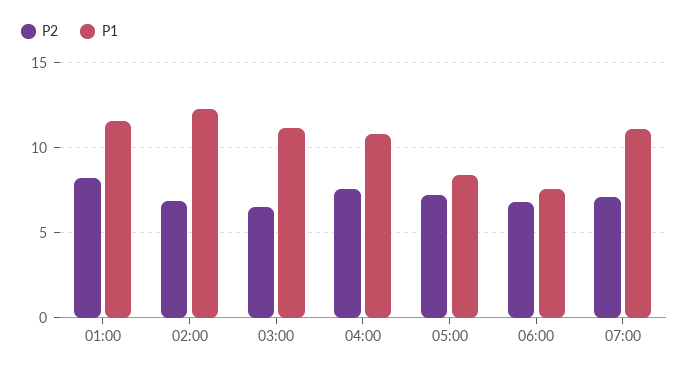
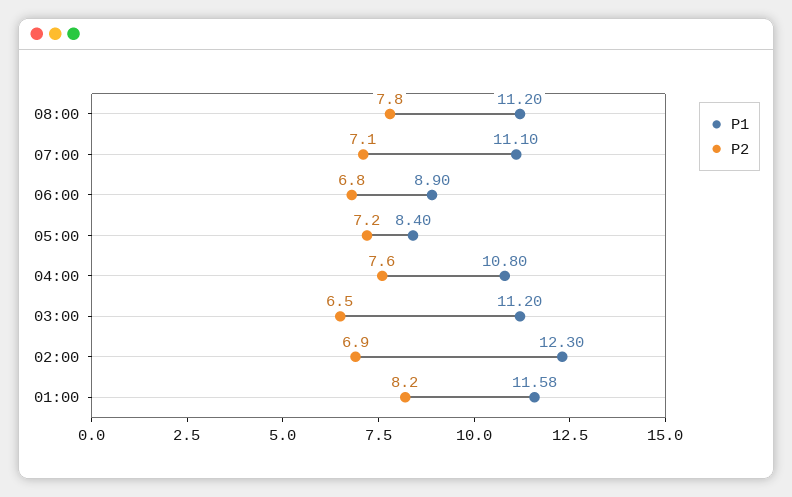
P1, 06:00: 7.5 -> 8.9
P1, 08:00: none -> 11.2
P2, 08:00: none -> 7.8

